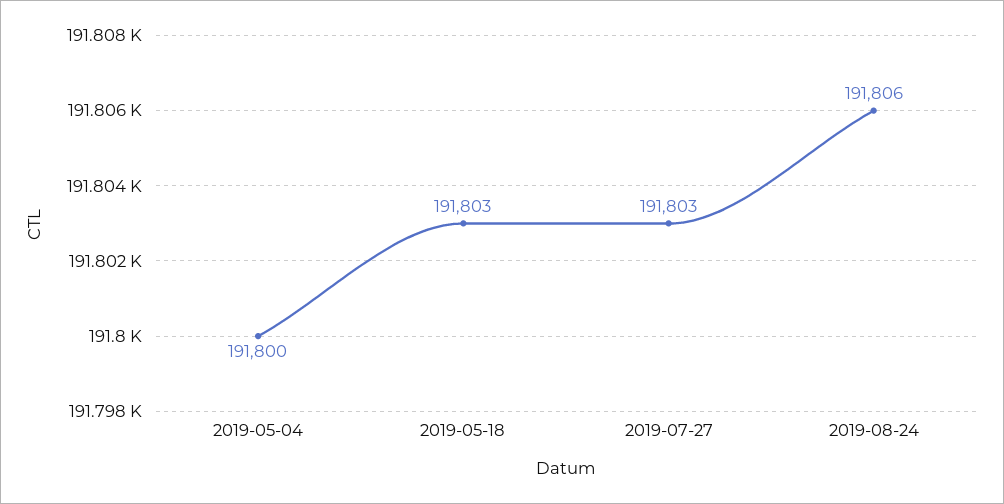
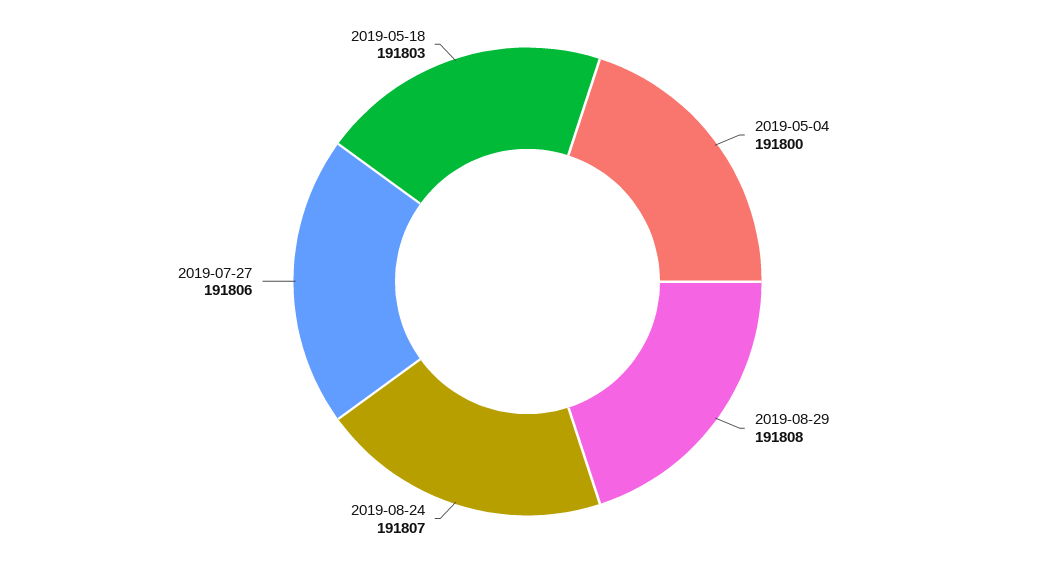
2019-07-27: 191803 -> 191806
2019-08-24: 191806 -> 191807
2019-08-29: none -> 191808

